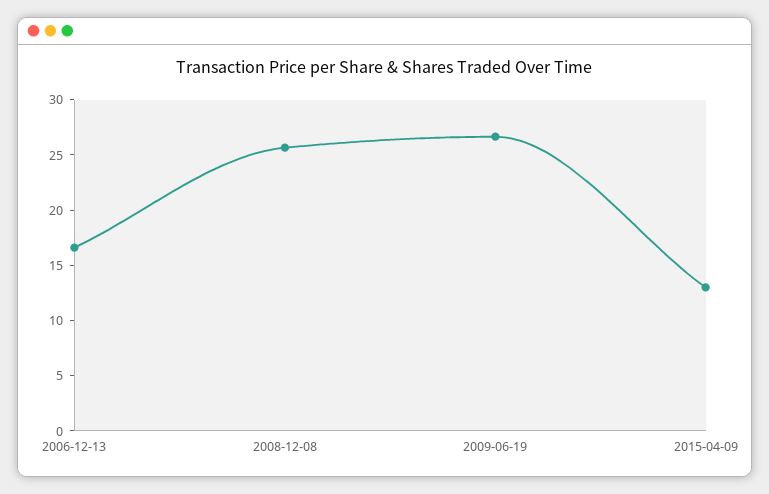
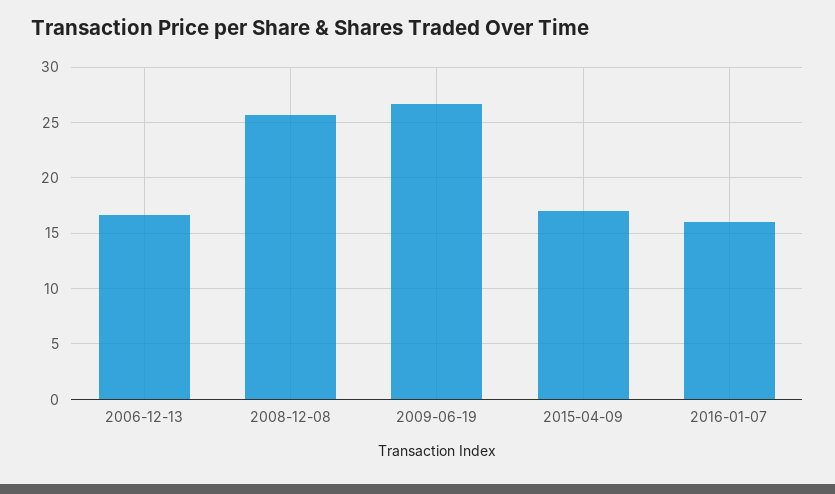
2015-04-09: 13 -> 17
2016-01-07: none -> 16

